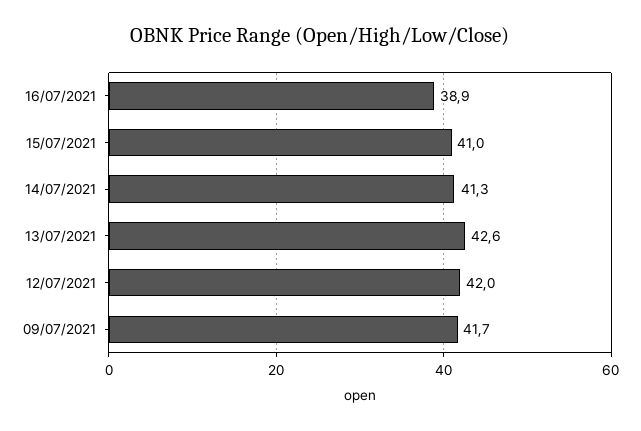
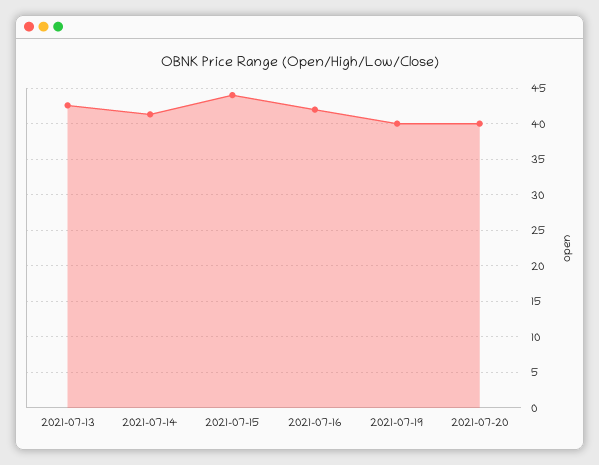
16/07/2021: 38.9 -> 42
15/07/2021: 41 -> 44
12/07/2021: 42 -> none
09/07/2021: 41.7 -> none
2021-07-19: none -> 40
2021-07-20: none -> 40

